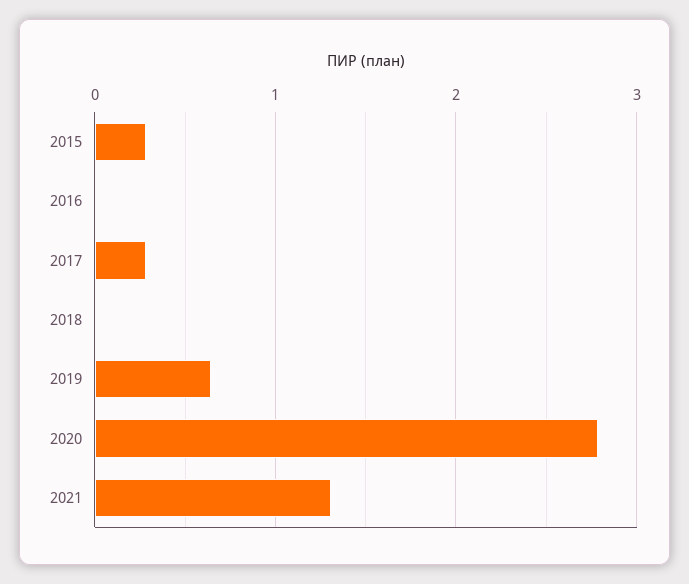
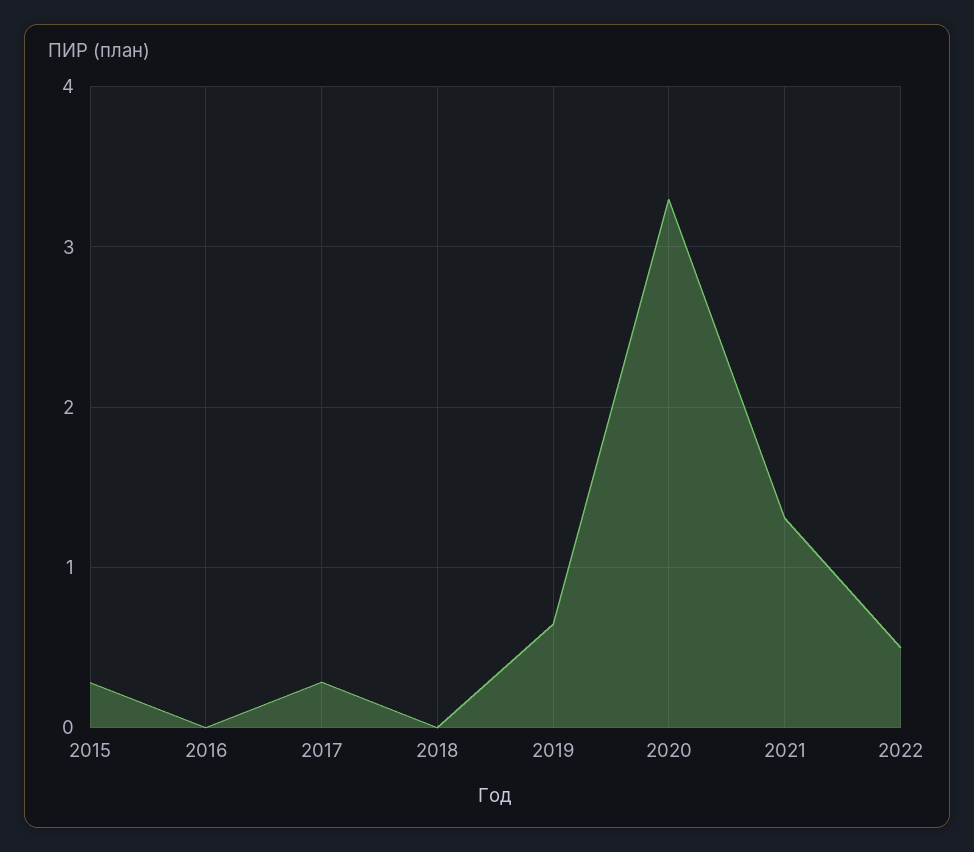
2020: 2.8 -> 3.3
2022: none -> 0.5

